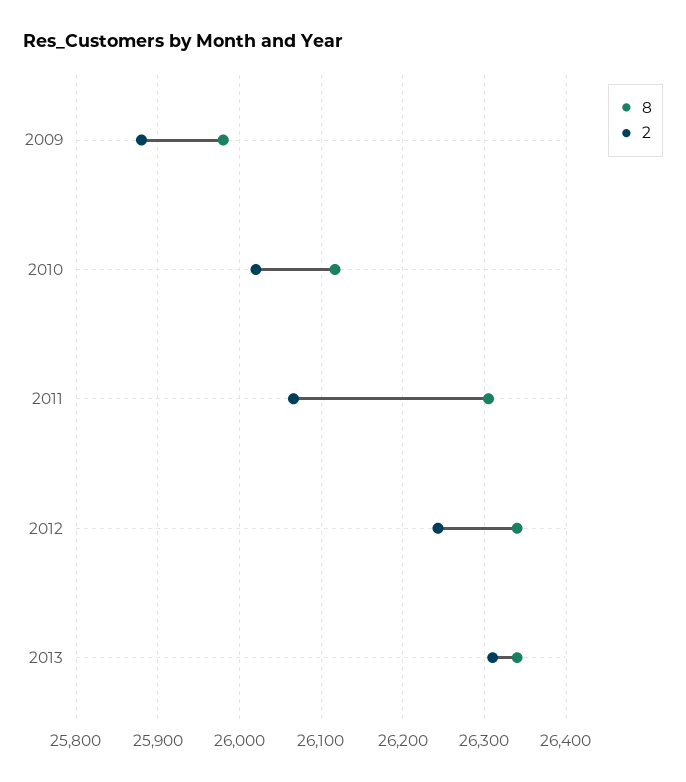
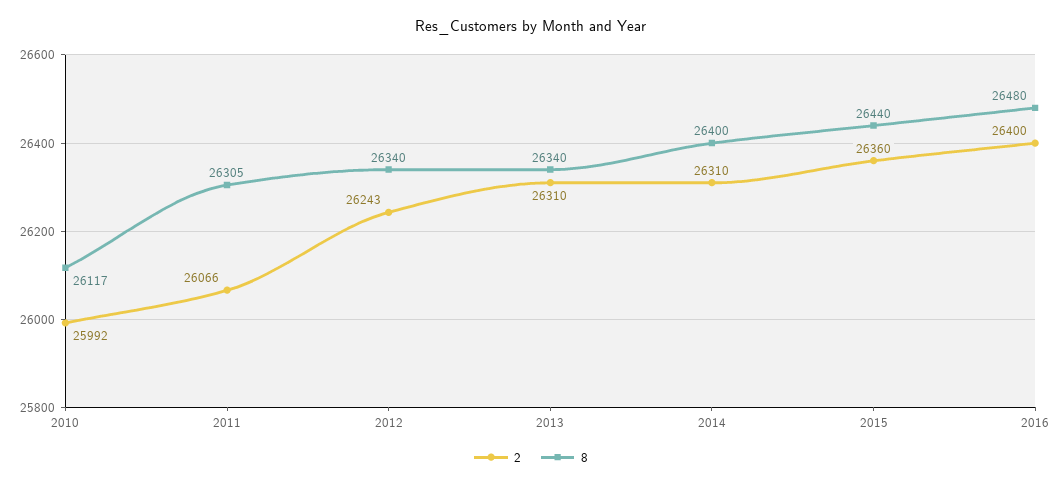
8, 2009: 25980 -> none
2, 2009: 25880 -> none
2, 2010: 26020 -> 25992
2, 2014: none -> 26310
8, 2014: none -> 26400
2, 2015: none -> 26360
8, 2015: none -> 26440
2, 2016: none -> 26400
8, 2016: none -> 26480

